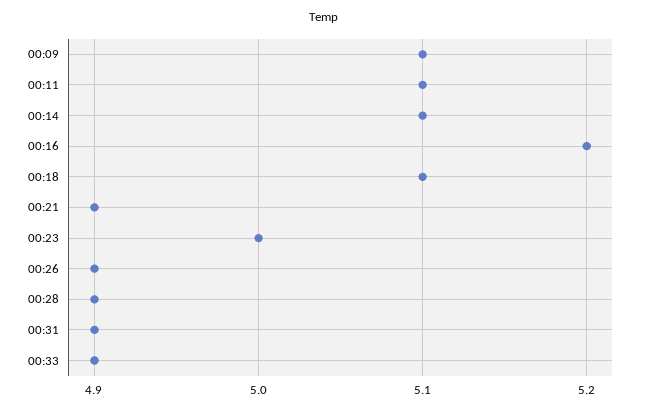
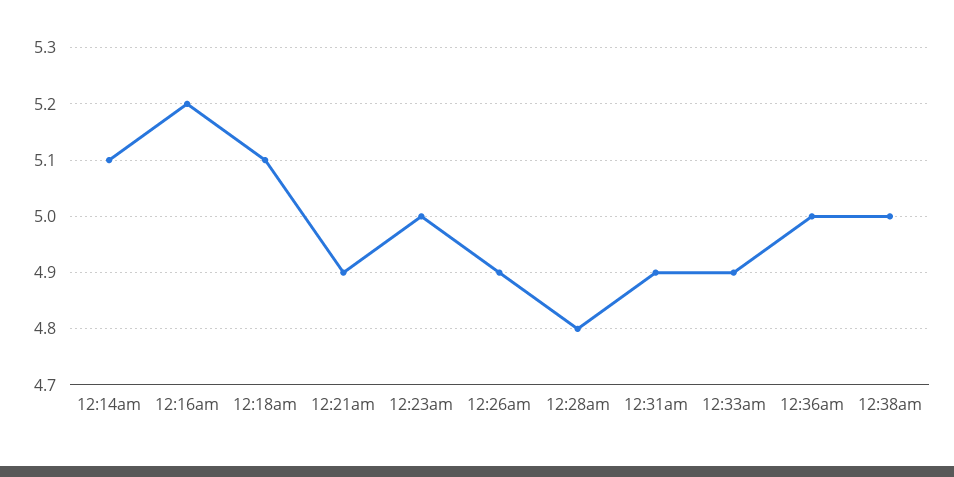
00:09: 5.1 -> none
00:11: 5.1 -> none
00:28: 4.9 -> 4.8
12:36am: none -> 5
12:38am: none -> 5

